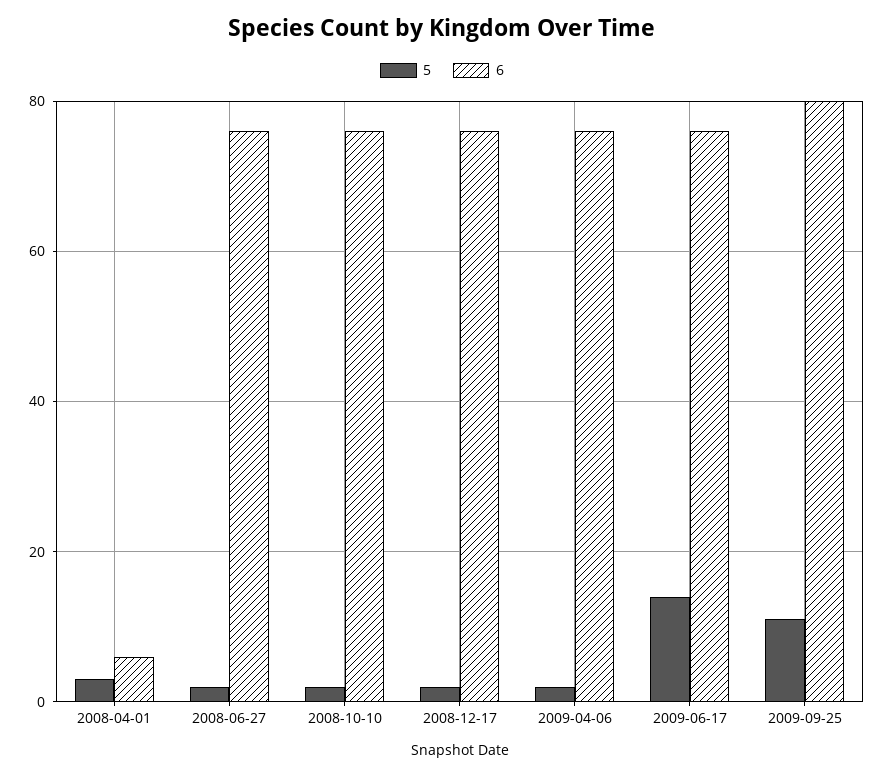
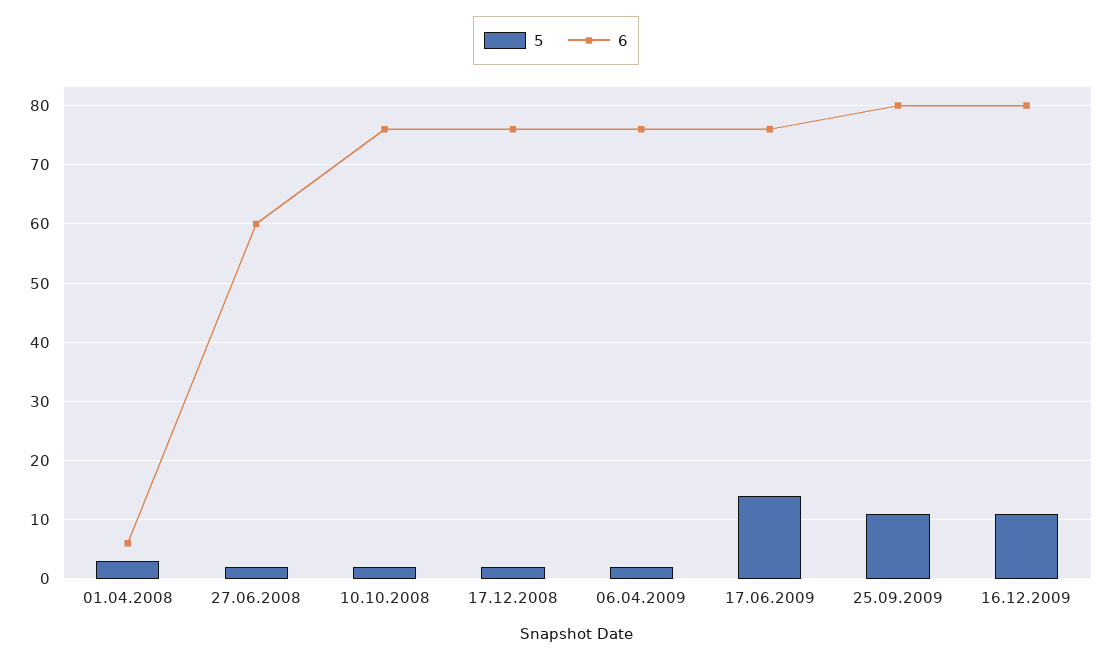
6, 2008-06-27: 75 -> 60
5, 16.12.2009: none -> 10
6, 16.12.2009: none -> 80

